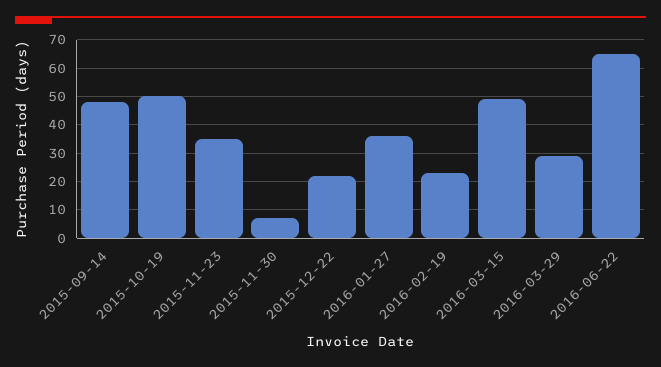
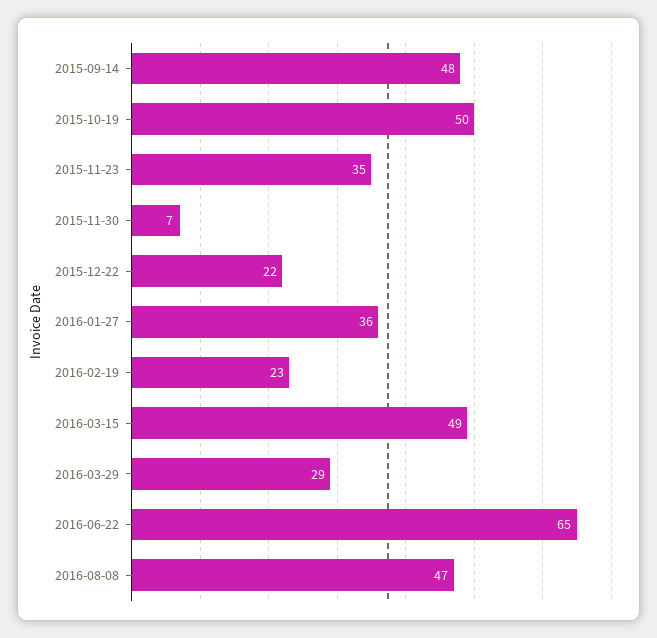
2016-08-08: none -> 47

